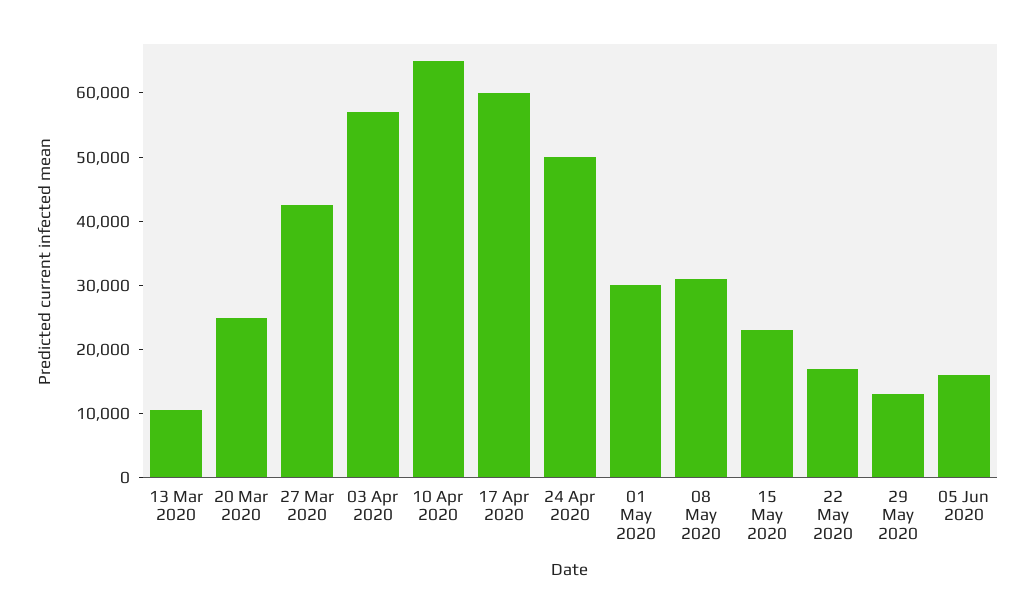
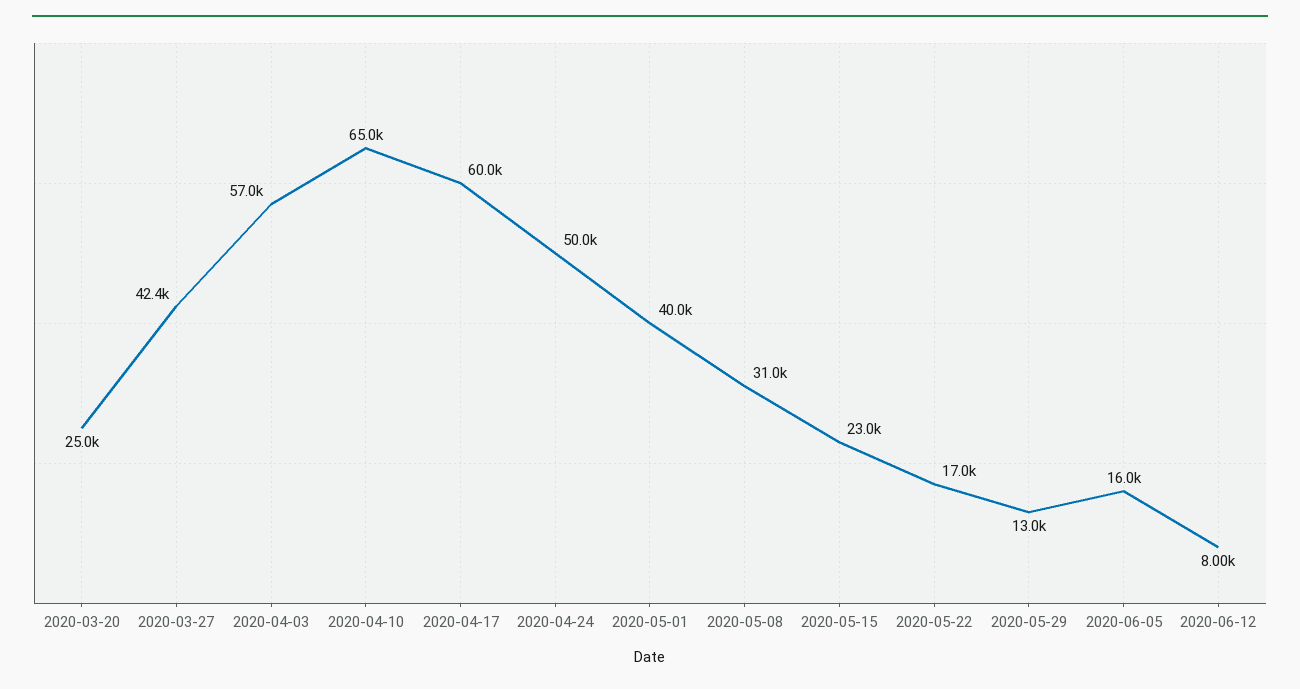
13 Mar 2020: 10000 -> none
01 May 2020: 30000 -> 40000
2020-06-12: none -> 8000

